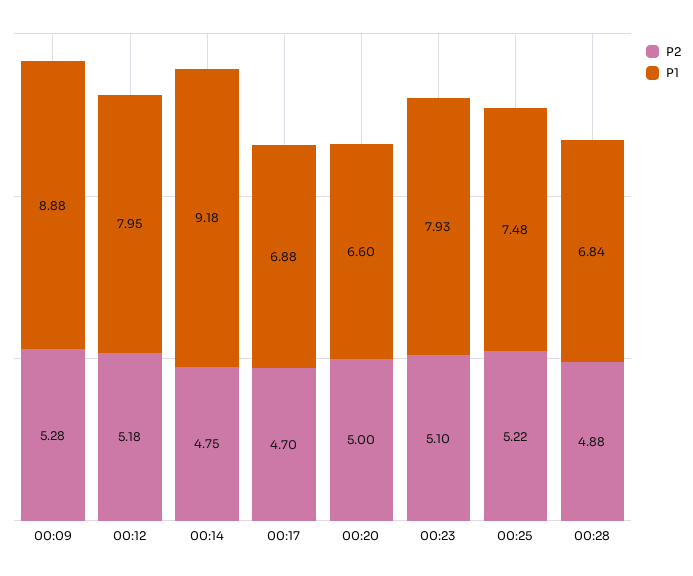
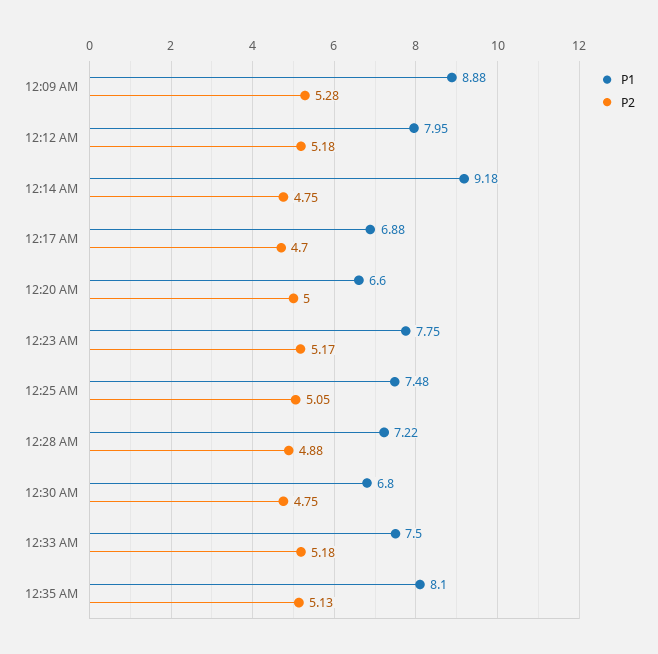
P2, 00:23: 5.1 -> 5.17
P1, 00:23: 7.93 -> 7.75
P2, 00:25: 5.22 -> 5.05
P1, 00:28: 6.84 -> 7.22
P1, 12:30 AM: none -> 6.8
P2, 12:30 AM: none -> 4.75
P1, 12:33 AM: none -> 7.5
P2, 12:33 AM: none -> 5.18
P1, 12:35 AM: none -> 8.1
P2, 12:35 AM: none -> 5.13

